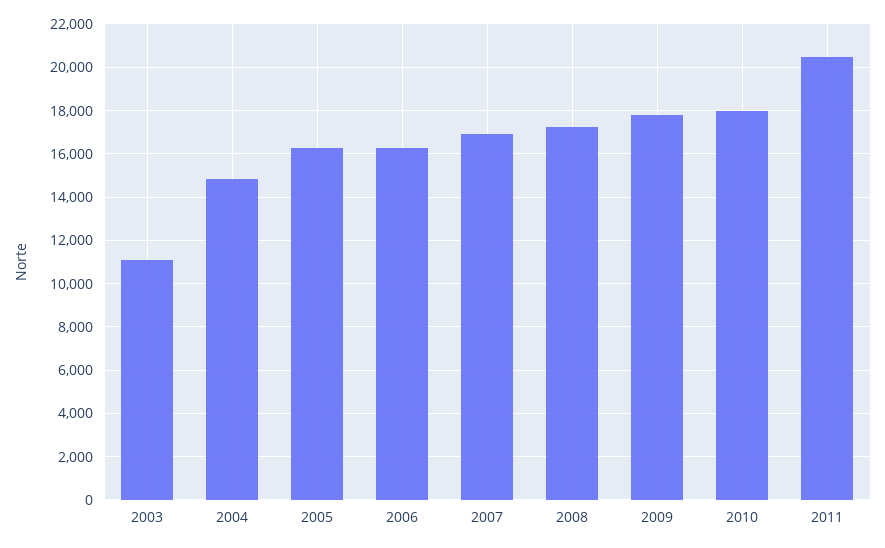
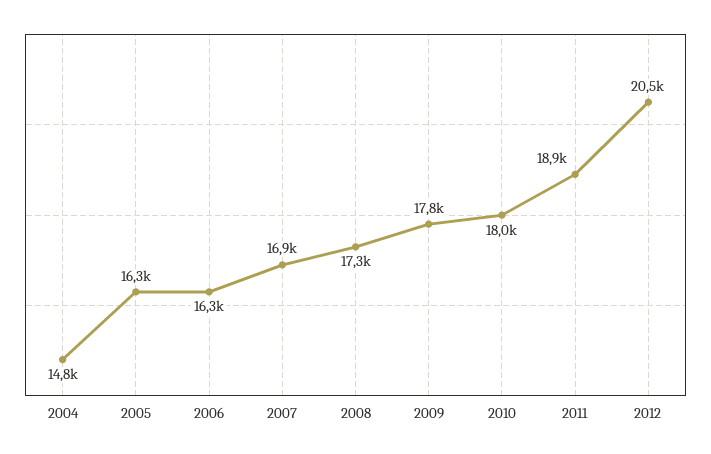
2003: 11000 -> none
2011: 20500 -> 18900
2012: none -> 20500

